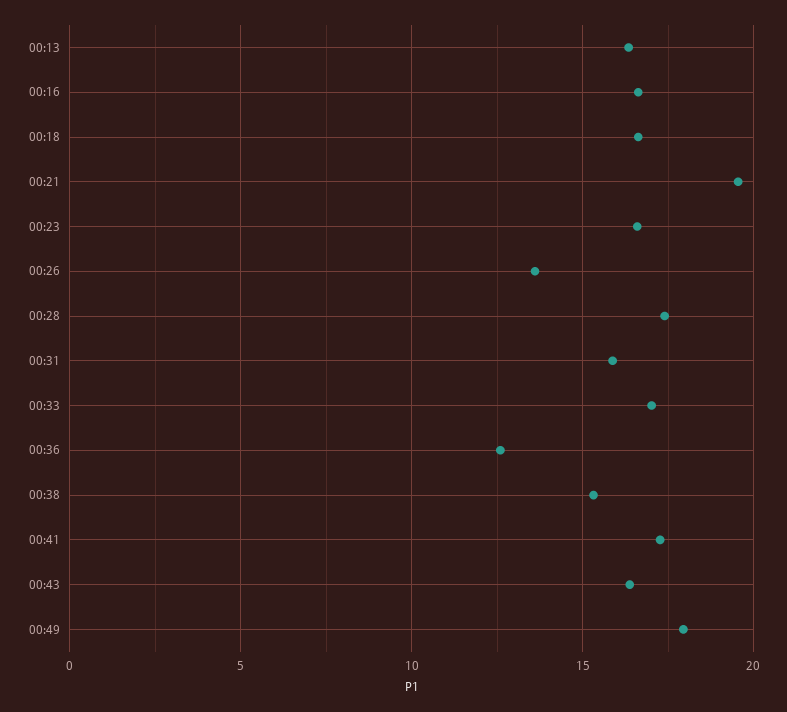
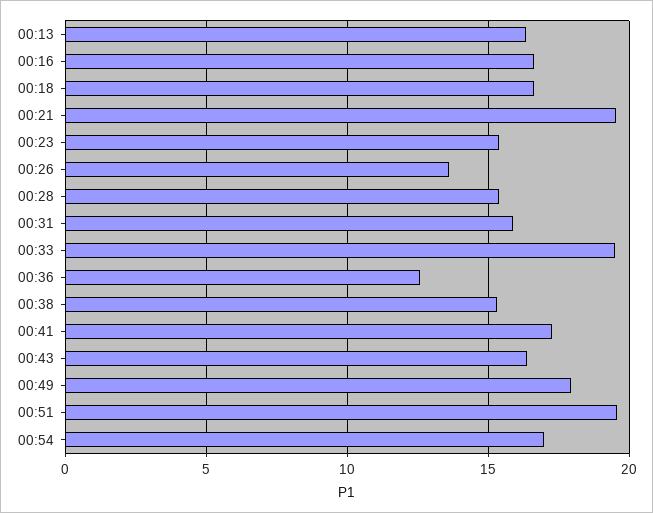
00:23: 16.5 -> 15.5
00:28: 17.5 -> 15.5
00:33: 17 -> 19.5
00:51: none -> 19.5
00:54: none -> 17

